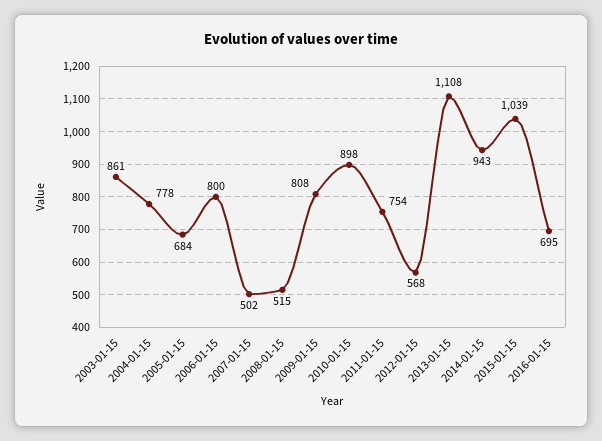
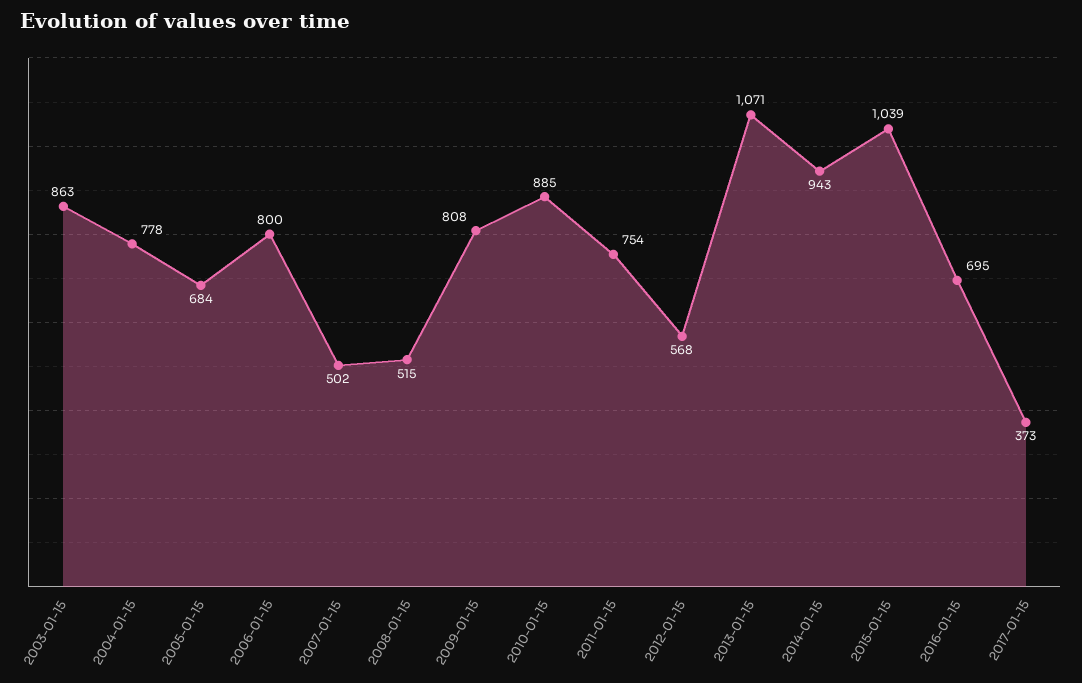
2003-01-15: 861 -> 863
2010-01-15: 898 -> 885
2013-01-15: 1108 -> 1071
2017-01-15: none -> 373

